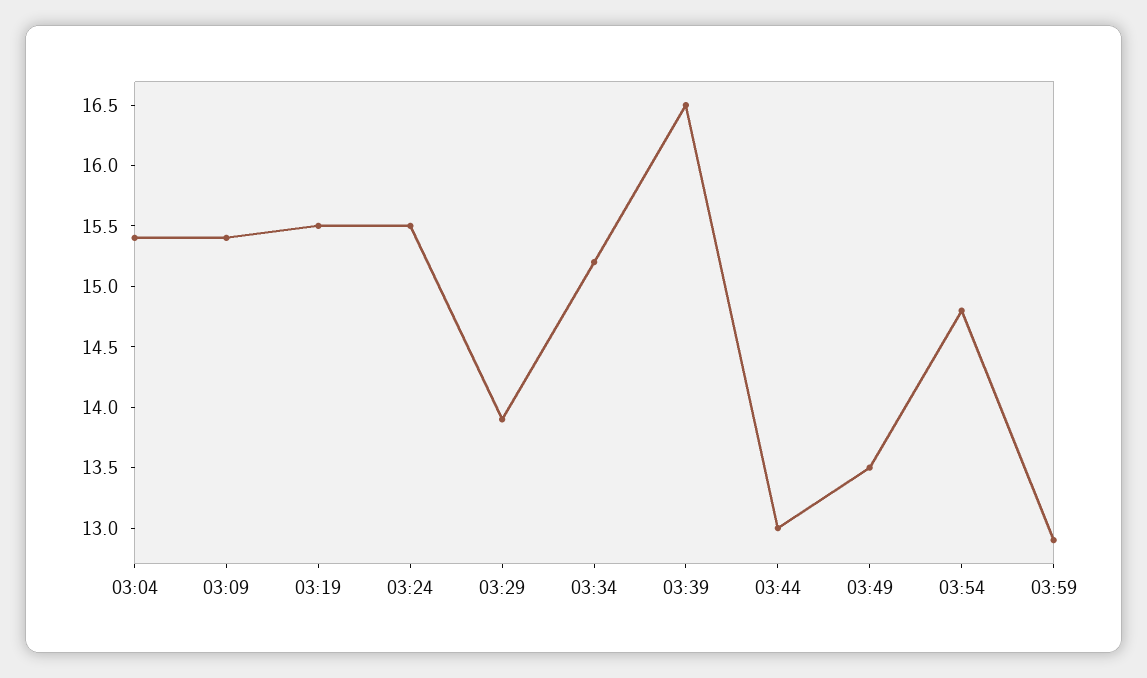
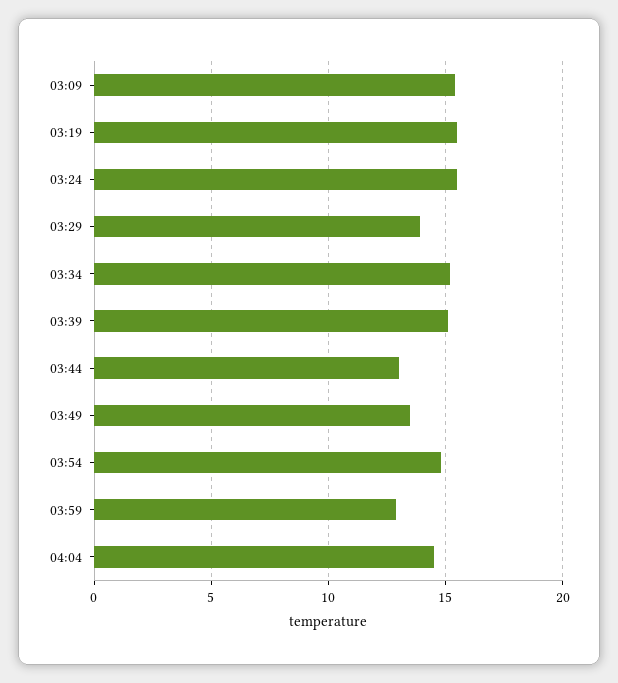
03:04: 15.4 -> none
03:39: 16.5 -> 15
04:04: none -> 14.5

